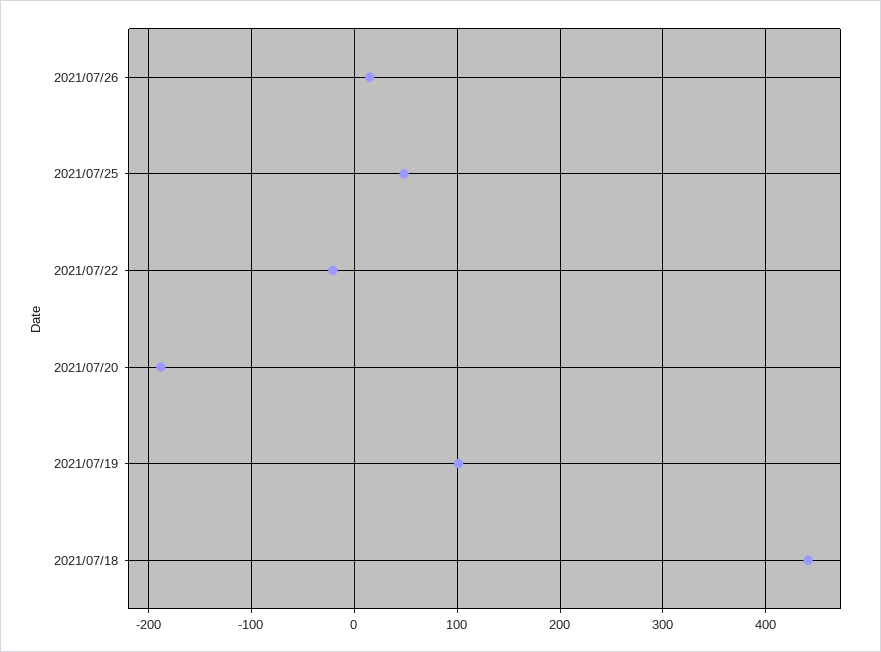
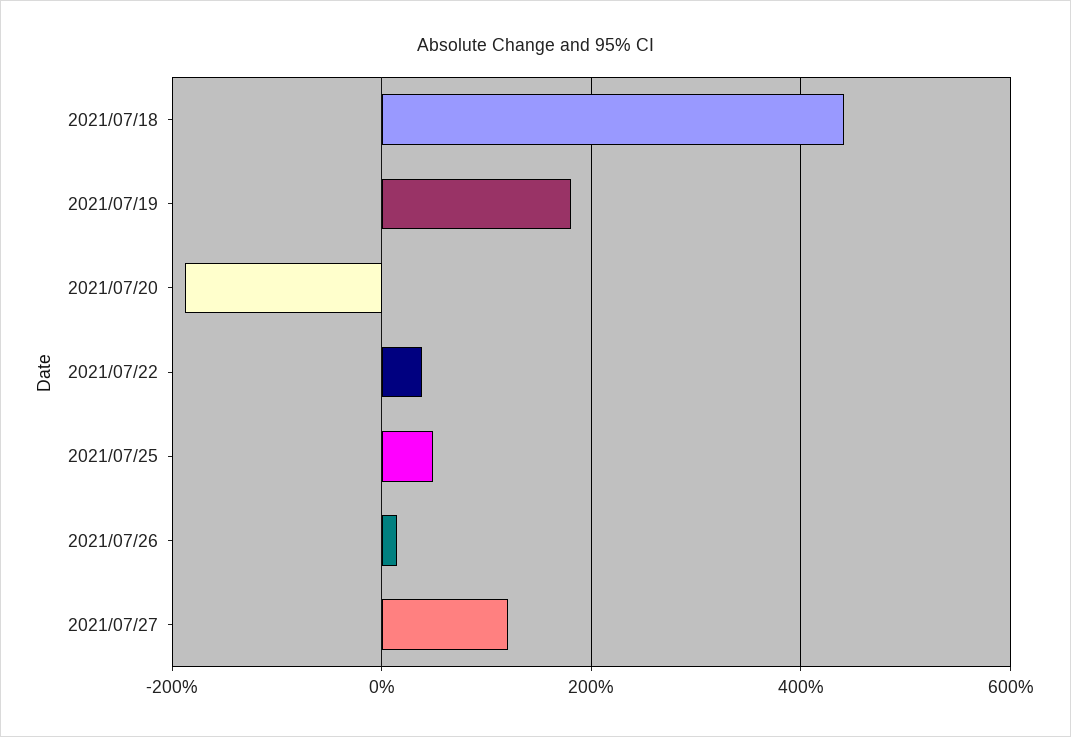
2021/07/22: -20 -> 40
2021/07/19: 100 -> 180
2021/07/27: none -> 120

